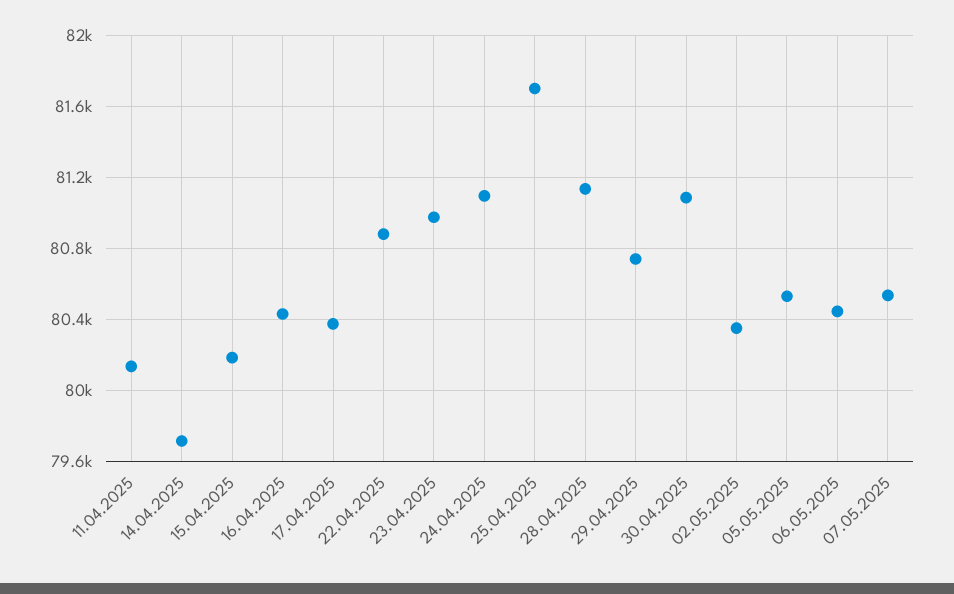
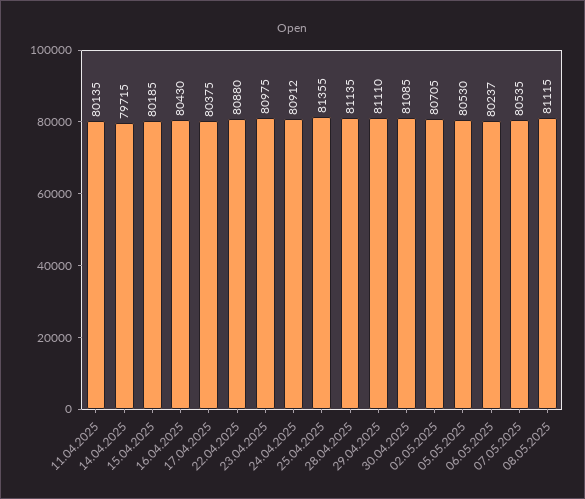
24.04.2025: 81100 -> 80912
25.04.2025: 81700 -> 81355
29.04.2025: 80750 -> 81110
02.05.2025: 80350 -> 80705
06.05.2025: 80450 -> 80237
08.05.2025: none -> 81115

